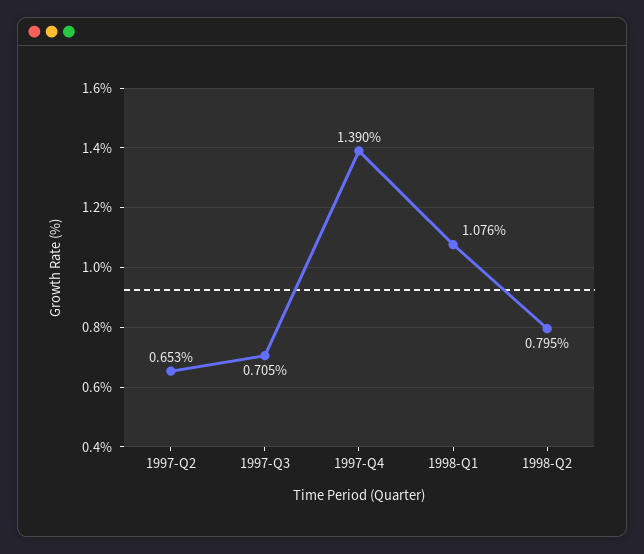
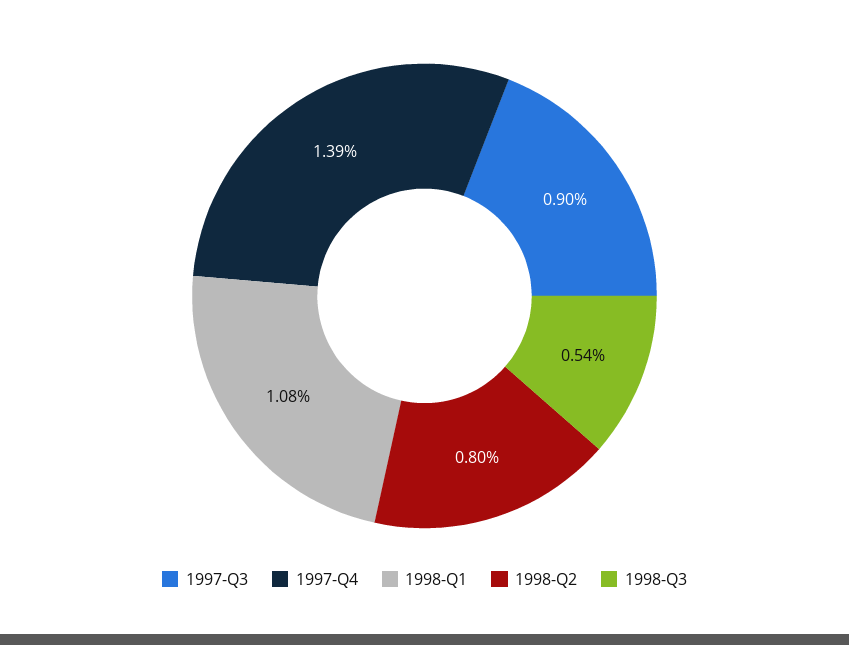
1997-Q2: 0.653 -> none
1997-Q3: 0.705 -> 0.9
1998-Q3: none -> 0.54

